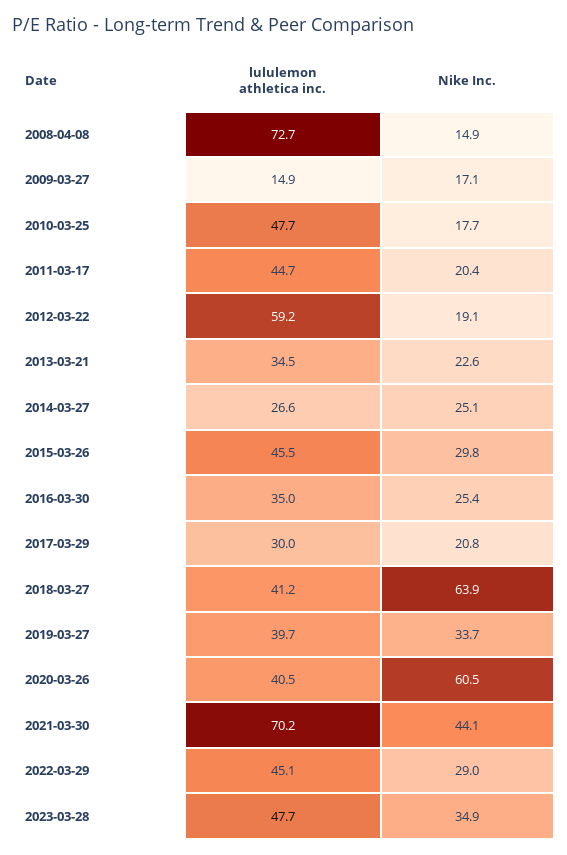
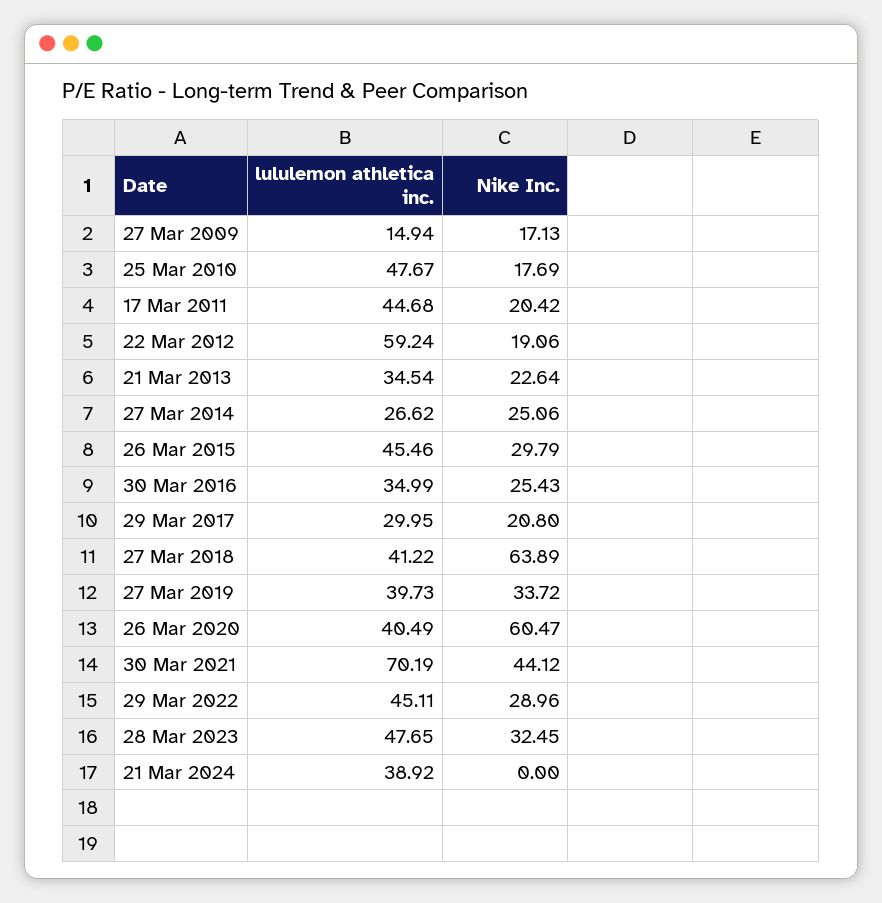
lululemon athletica inc., 2008-04-08: 72.7 -> none
Nike Inc., 2008-04-08: 14.9 -> none
Nike Inc., 2023-03-28: 34.9 -> 32.45
lululemon athletica inc., 21 Mar 2024: none -> 38.92
Nike Inc., 21 Mar 2024: none -> 0

